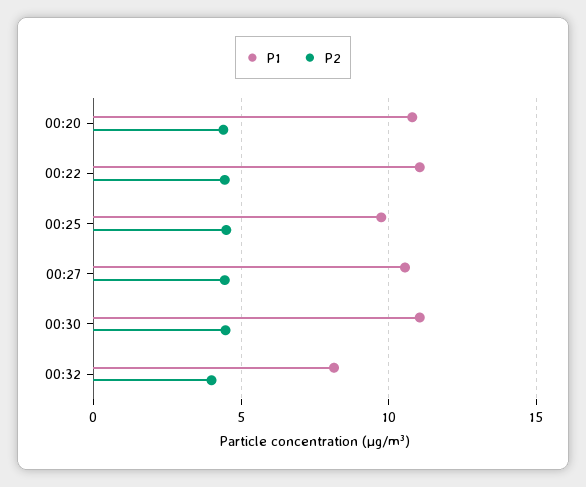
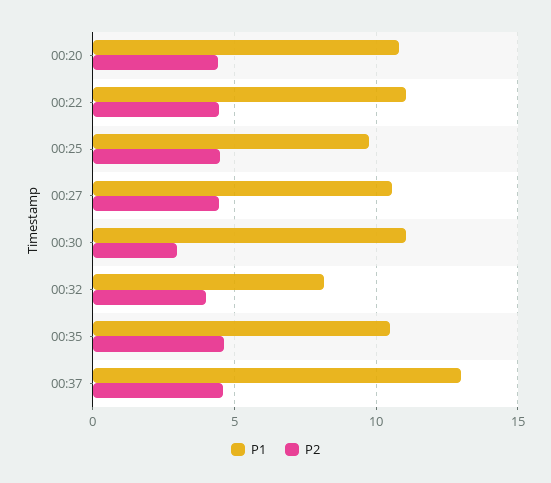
P2, 00:30: 4.5 -> 3
P1, 00:35: none -> 10.5
P2, 00:35: none -> 4.5
P1, 00:37: none -> 13
P2, 00:37: none -> 4.5

